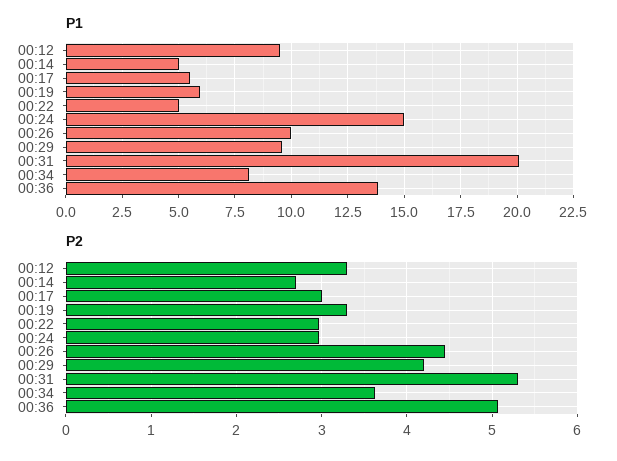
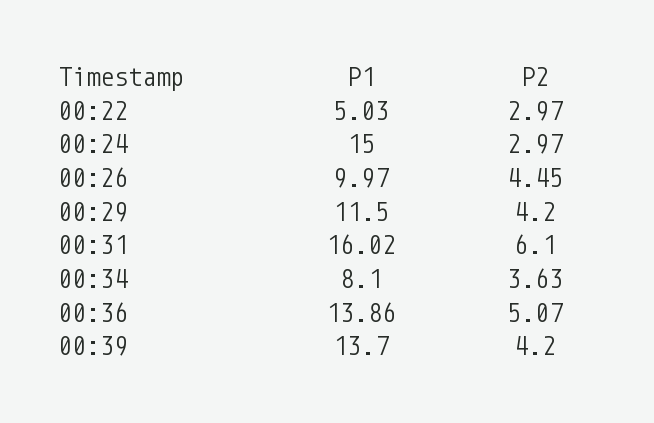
P1, 00:12: 9.5 -> none
P1, 00:14: 5 -> none
P1, 00:17: 5.5 -> none
P1, 00:19: 6 -> none
P1, 00:29: 9.5 -> 11.5
P1, 00:31: 20 -> 16.02
P2, 00:12: 3.3 -> none
P2, 00:14: 2.7 -> none
P2, 00:17: 3 -> none
P2, 00:19: 3.3 -> none
P2, 00:31: 5.3 -> 6.1
P1, 00:39: none -> 13.7
P2, 00:39: none -> 4.2

